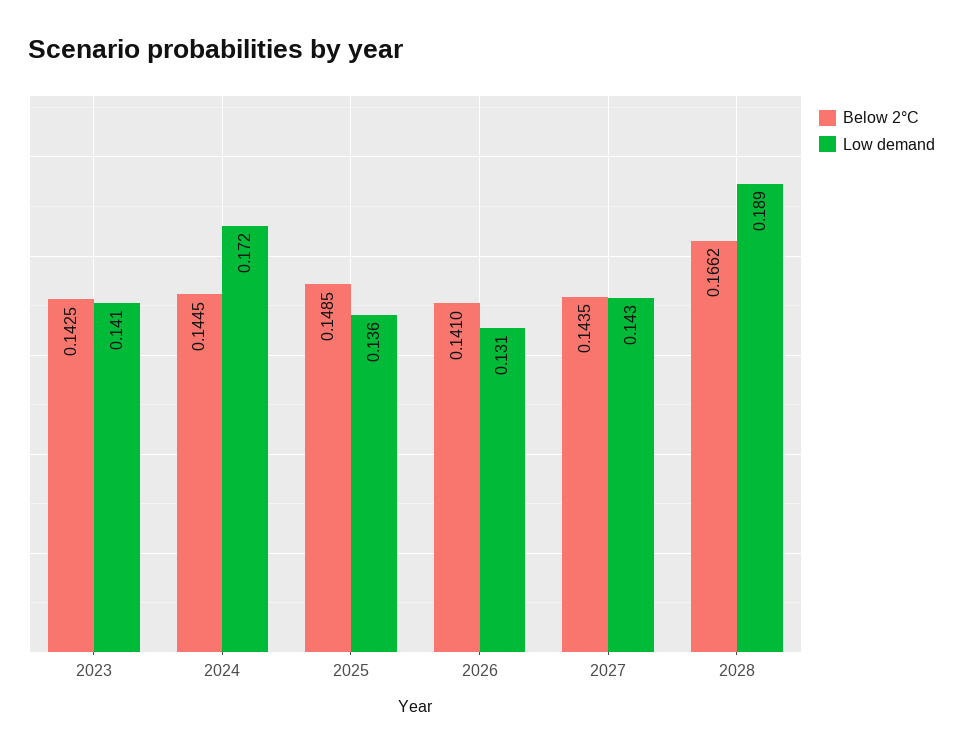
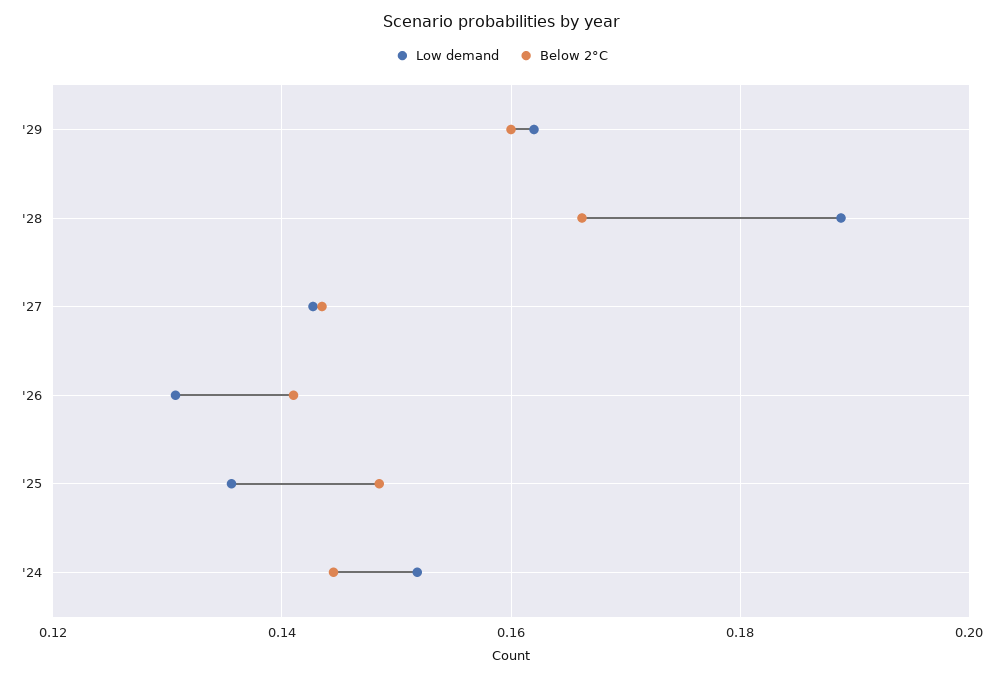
Below 2°C, 2023: 0.1425 -> none
Low demand, 2023: 0.141 -> none
Low demand, 2024: 0.172 -> 0.152
Low demand, '29: none -> 0.162
Below 2°C, '29: none -> 0.16

